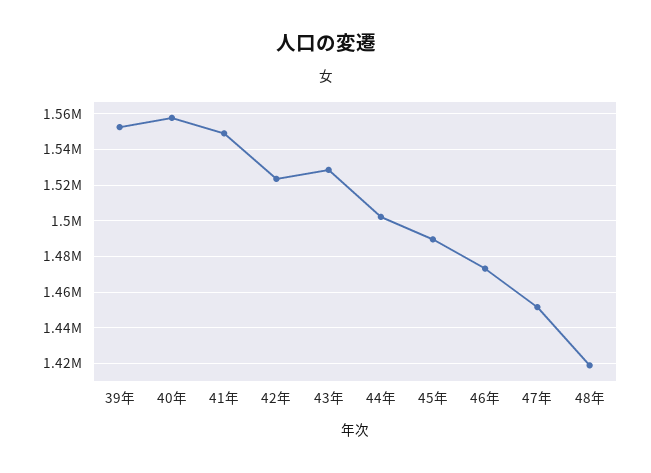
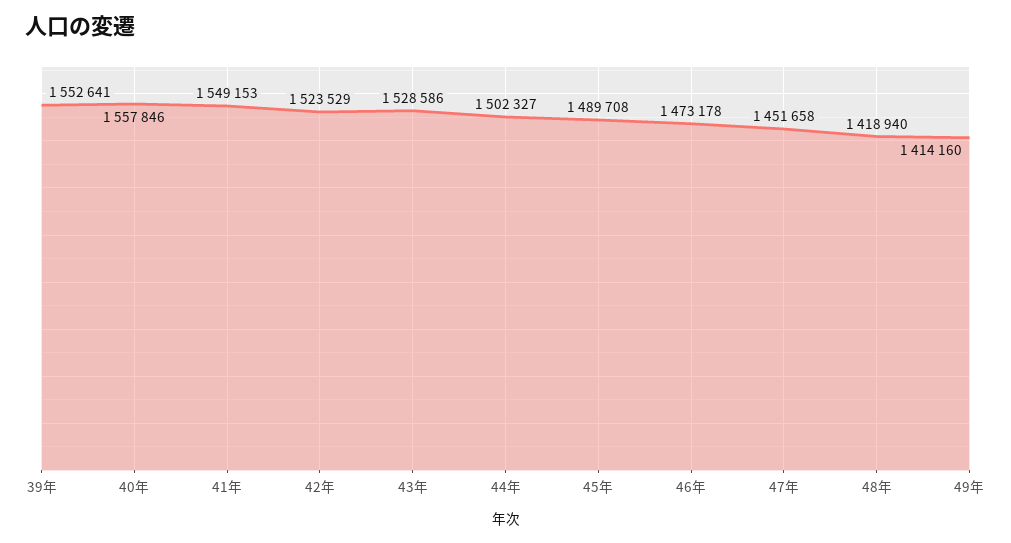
49年: none -> 1414160

